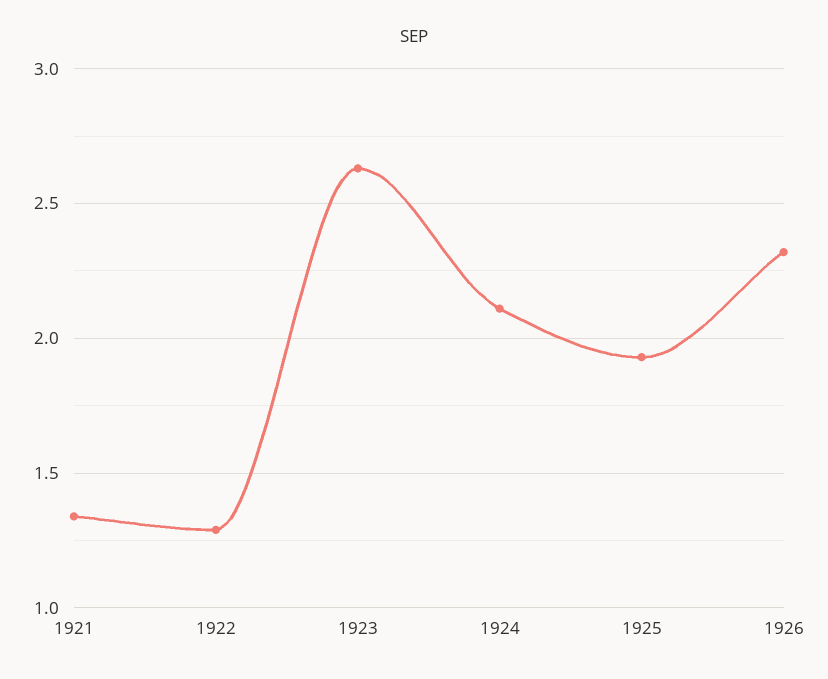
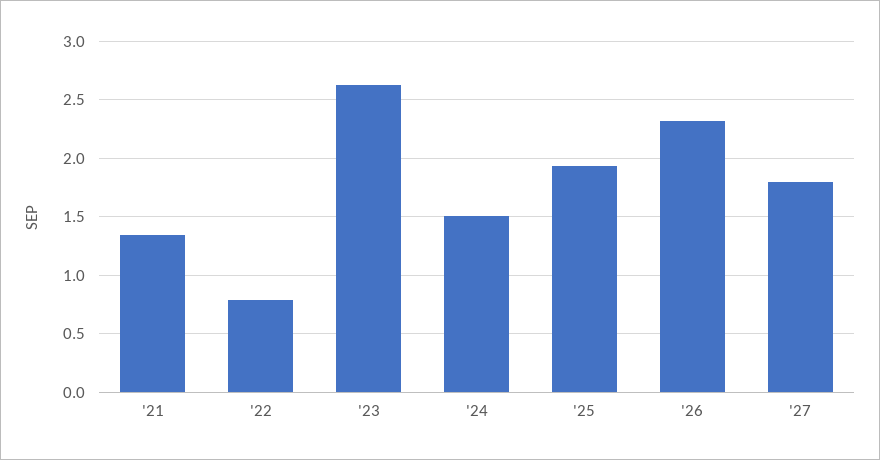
1922: 1.3 -> 0.8
1924: 2.1 -> 1.5
'27: none -> 1.8

